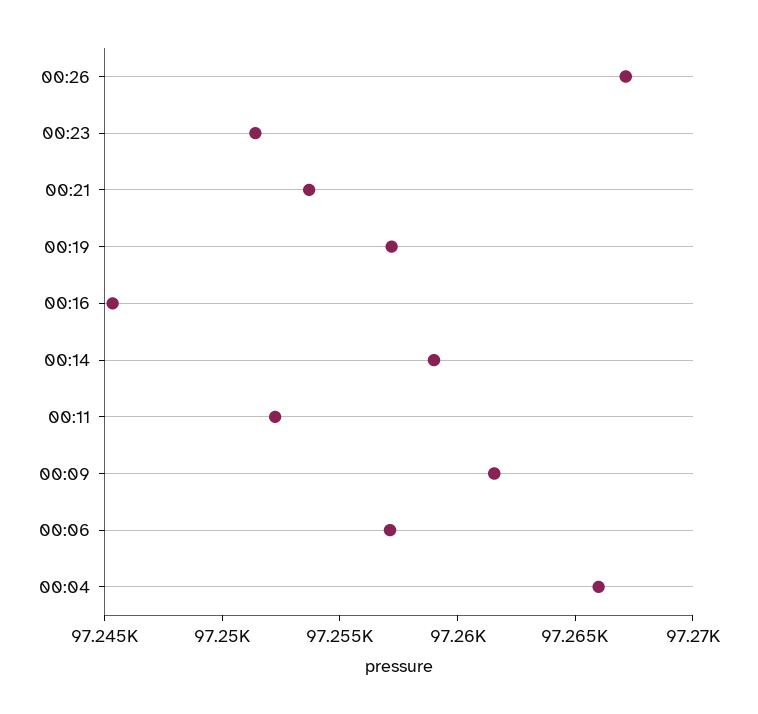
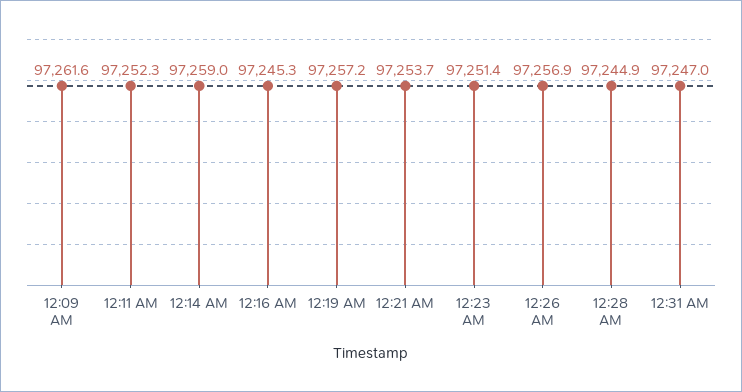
00:26: 97267 -> 97256.9
00:06: 97257 -> none
00:04: 97266 -> none
12:28 AM: none -> 97244.9
12:31 AM: none -> 97247

